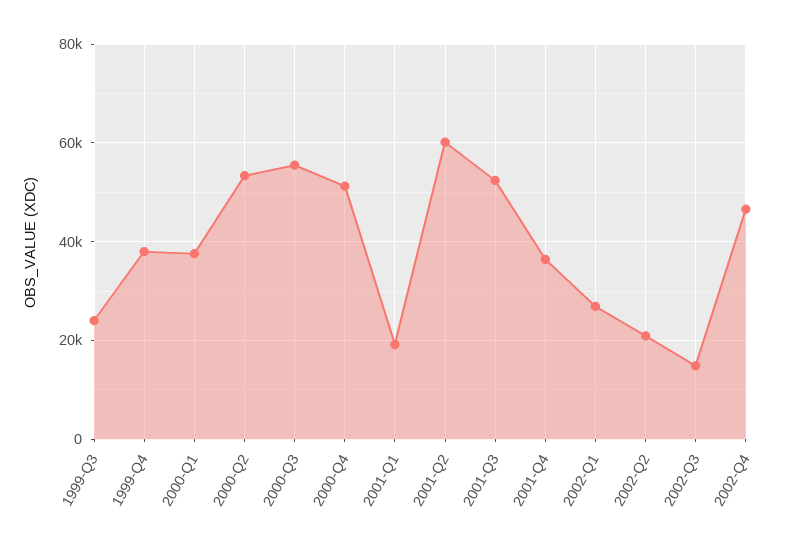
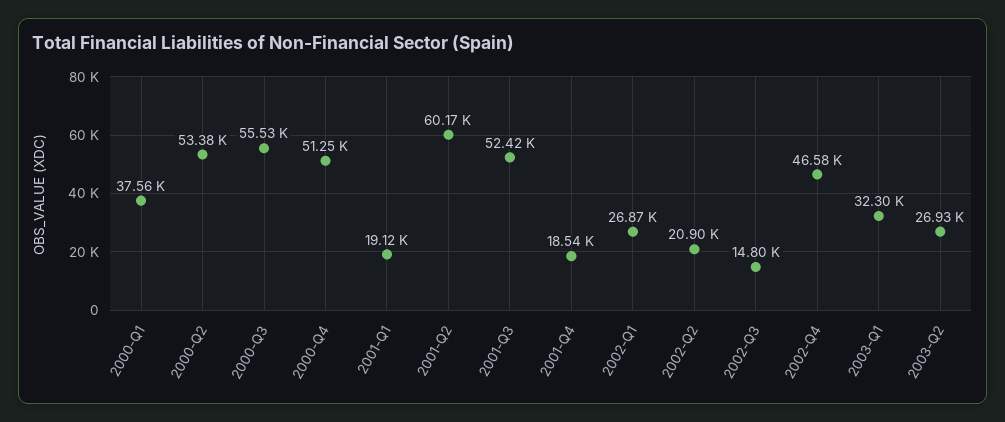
1999-Q3: 24000 -> none
1999-Q4: 38000 -> none
2001-Q4: 36000 -> 18540
2003-Q1: none -> 32300
2003-Q2: none -> 26930

